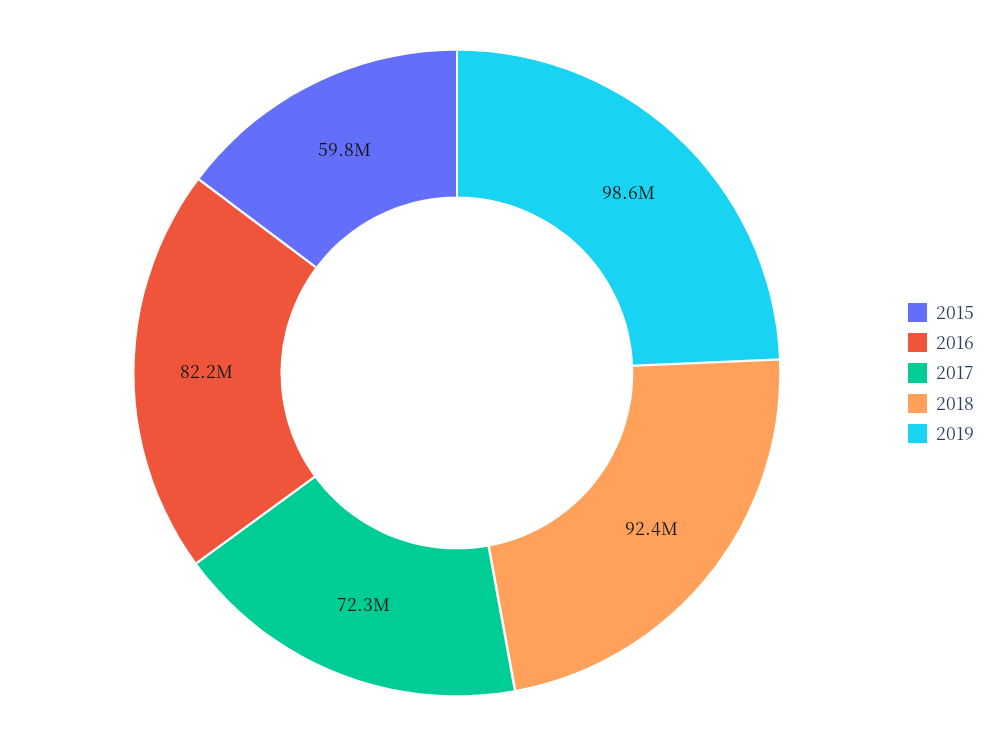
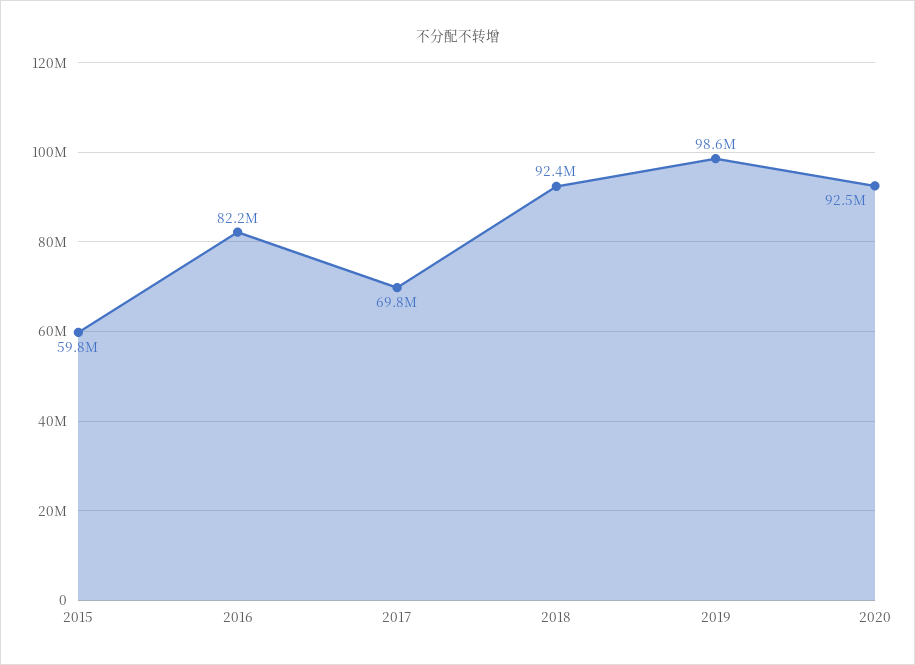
2017: 72300000 -> 69800000
2020: none -> 92500000

